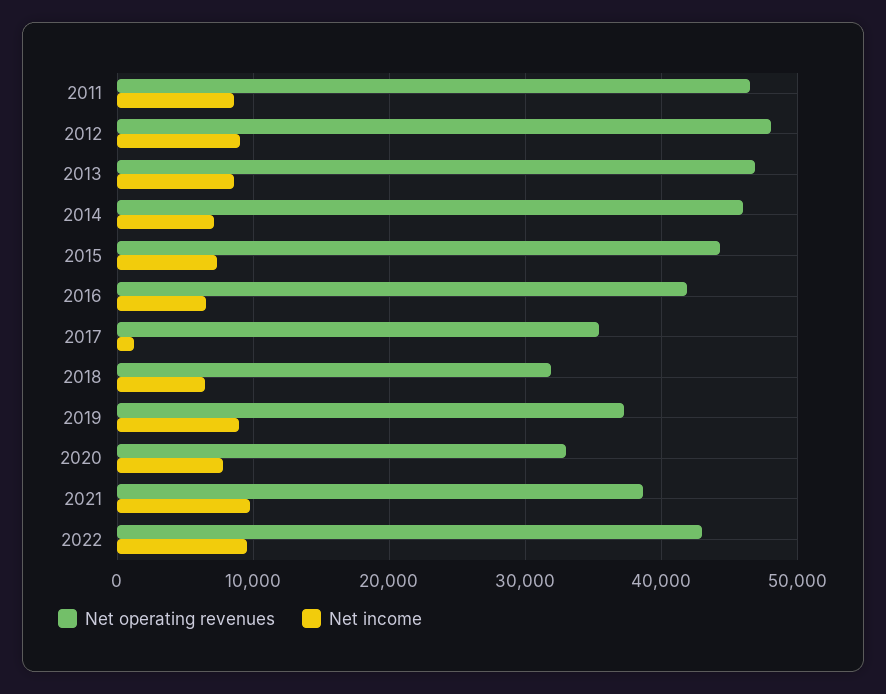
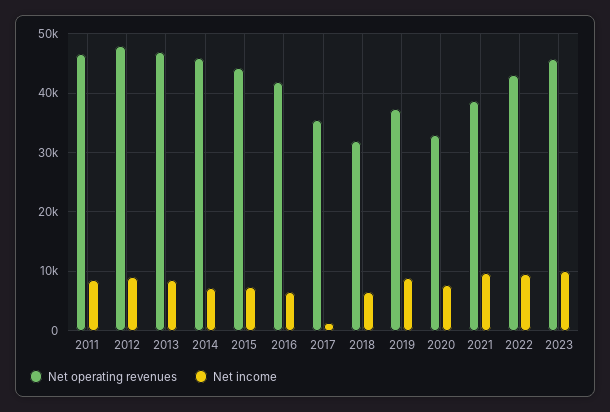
Net operating revenues, 2023: none -> 46000
Net income, 2023: none -> 10000

